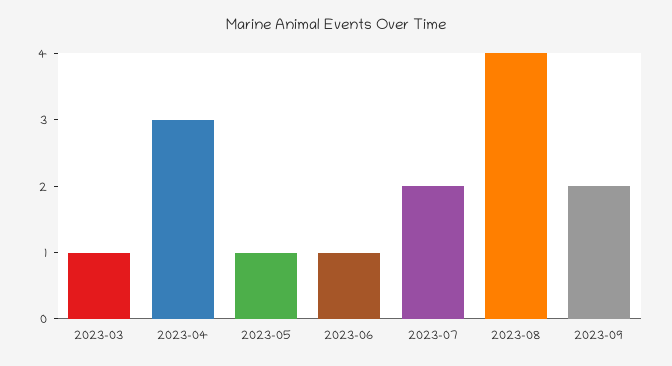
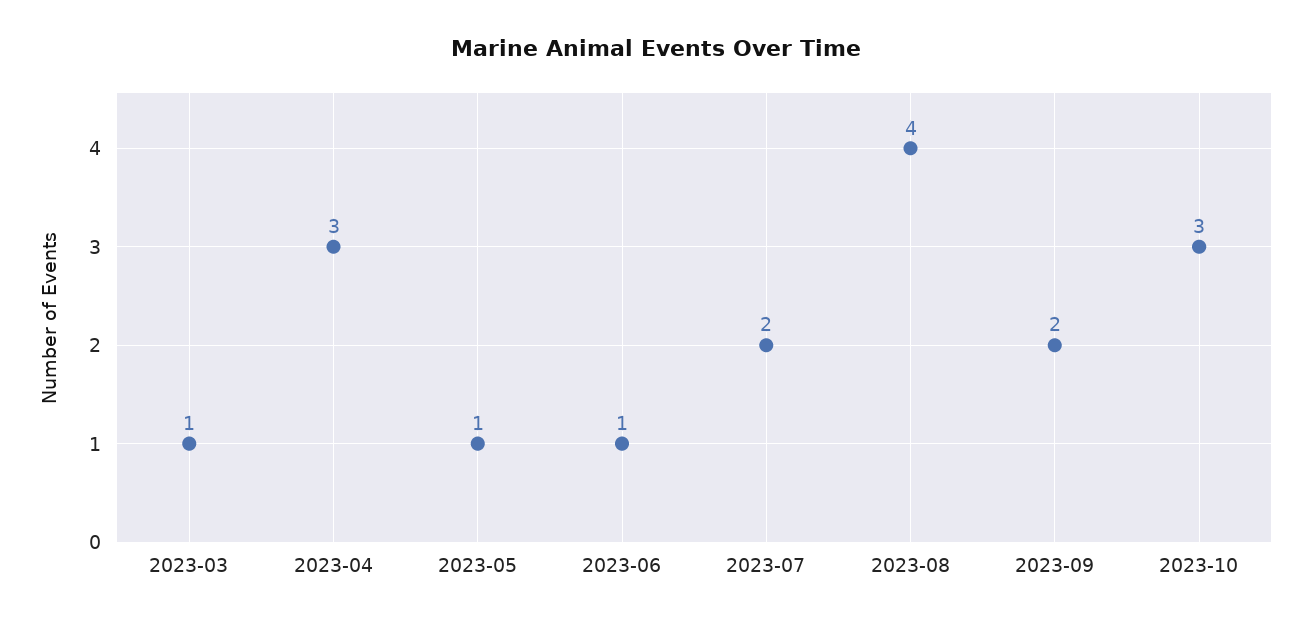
2023-10: none -> 3

